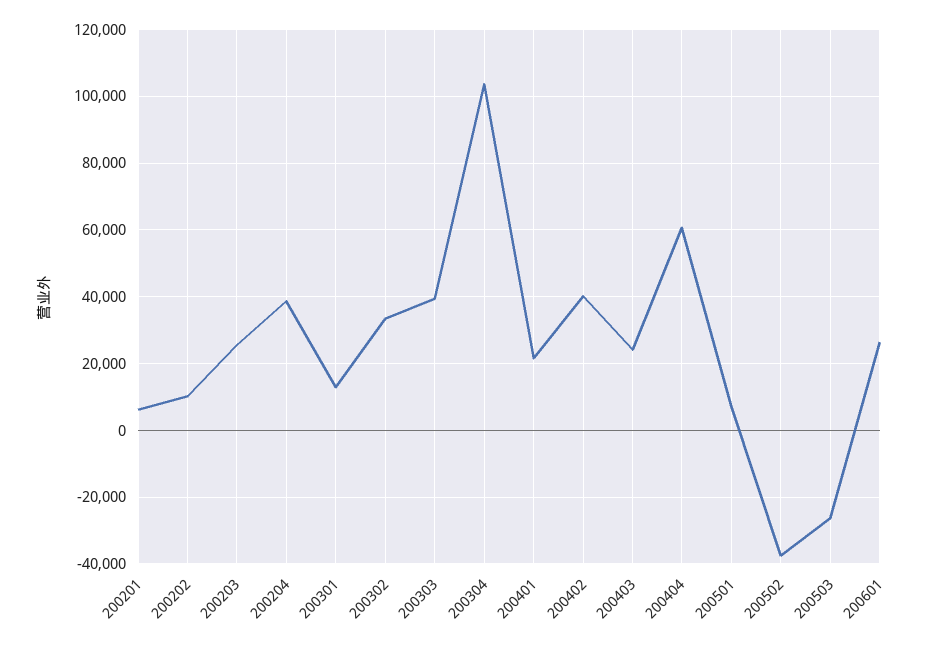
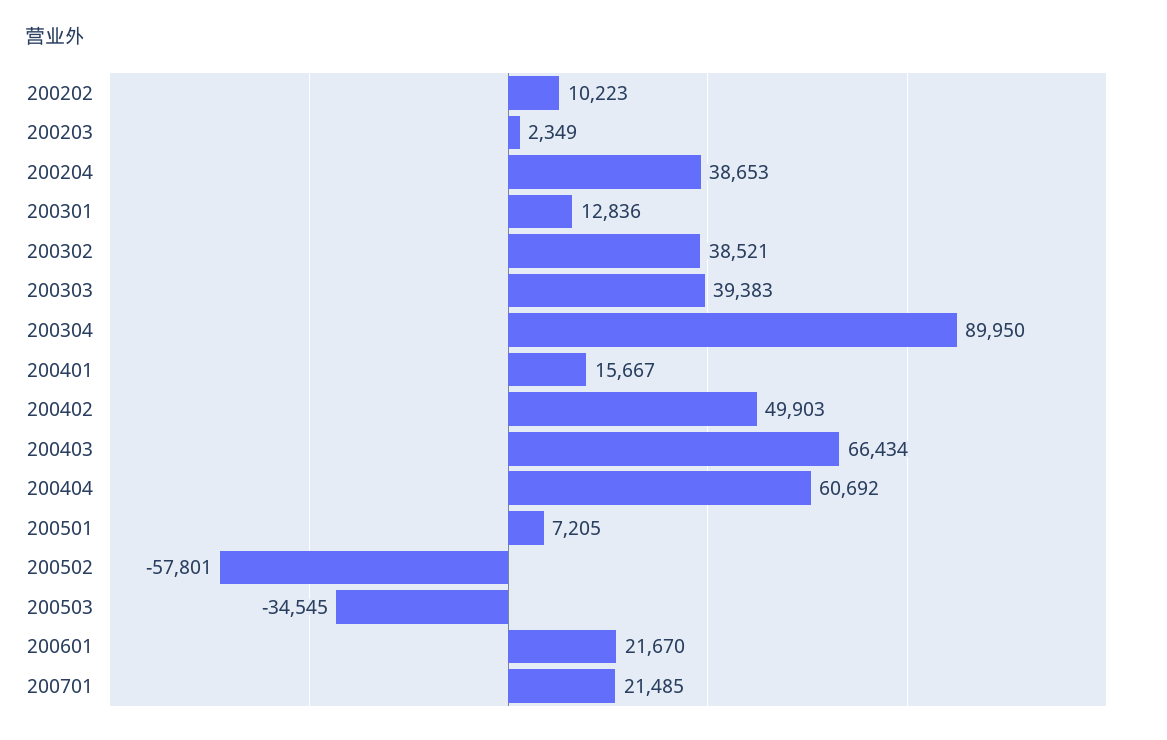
200201: 6000 -> none
200203: 26000 -> 2349
200302: 34000 -> 38521
200304: 104000 -> 89950
200401: 22000 -> 15667
200402: 40000 -> 49903
200403: 24000 -> 66434
200502: -38000 -> -57801
200503: -26000 -> -34545
200601: 26000 -> 21670
200701: none -> 21485

